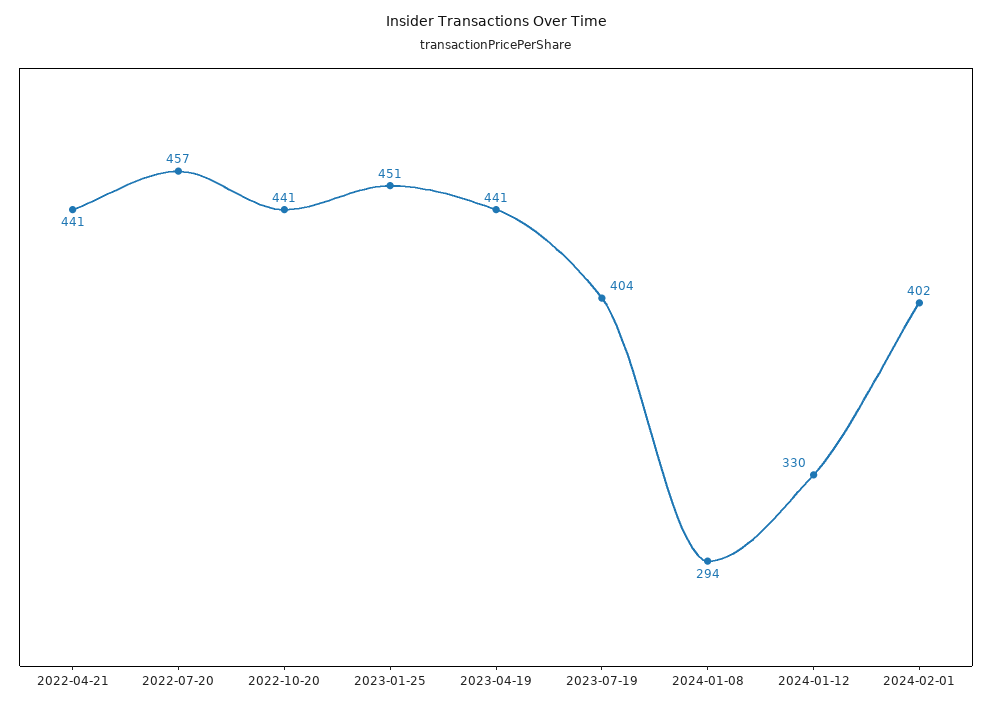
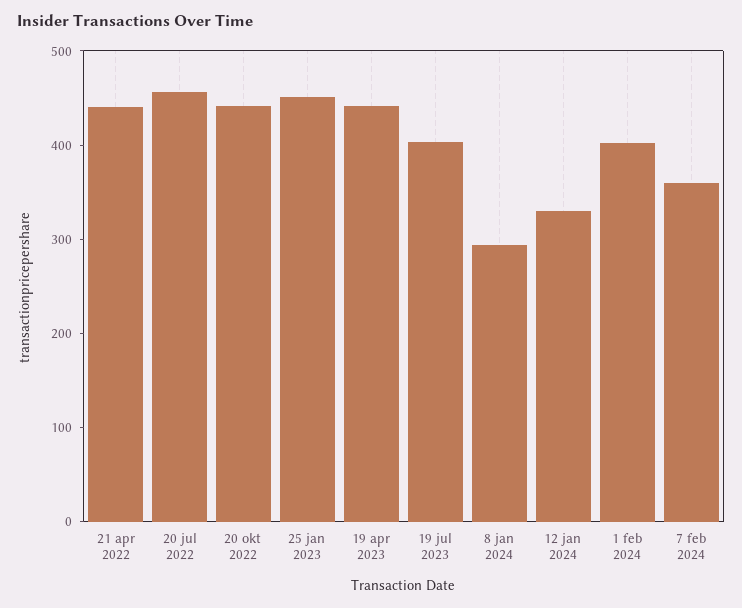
7 feb 2024: none -> 360

